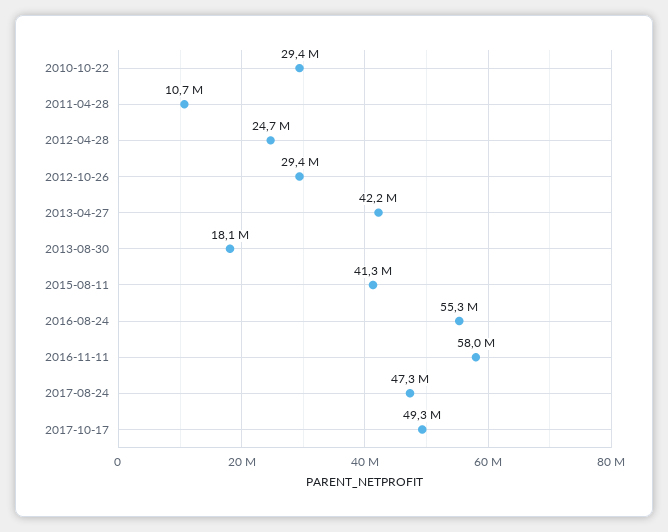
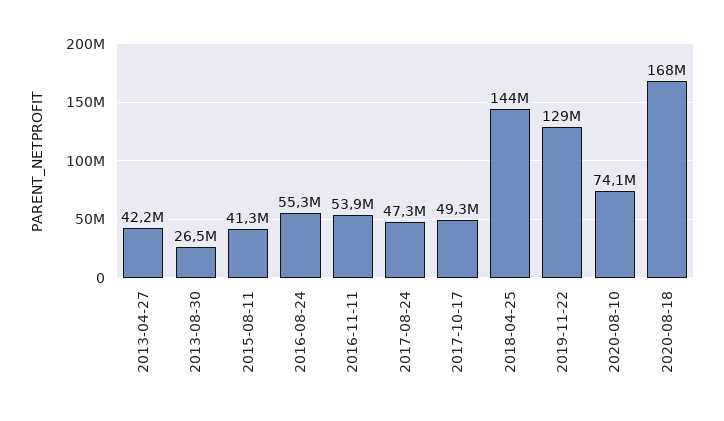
2010-10-22: 29400000 -> none
2011-04-28: 10700000 -> none
2012-04-28: 24700000 -> none
2012-10-26: 29400000 -> none
2013-08-30: 18100000 -> 26500000
2016-11-11: 58000000 -> 53900000
2018-04-25: none -> 144000000
2019-11-22: none -> 129000000
2020-08-10: none -> 74100000
2020-08-18: none -> 168000000

